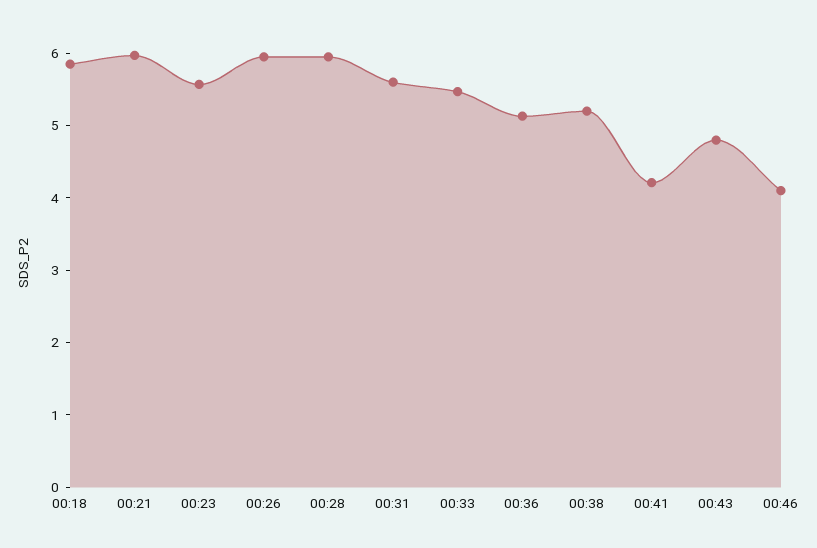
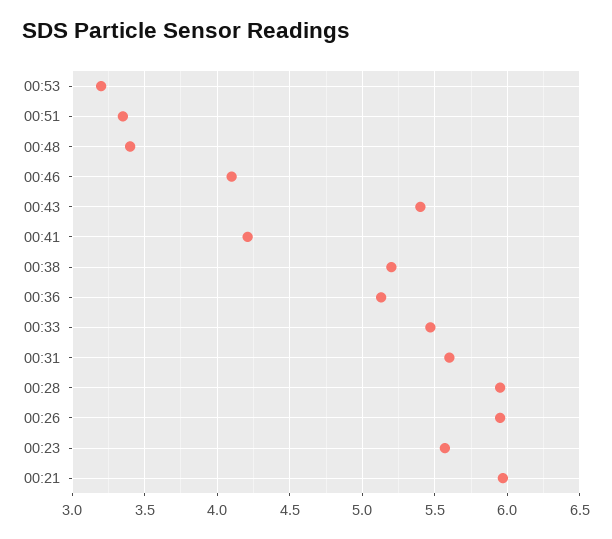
00:18: 5.8 -> none
00:43: 4.8 -> 5.4
00:53: none -> 3.2
00:51: none -> 3.35
00:48: none -> 3.4

